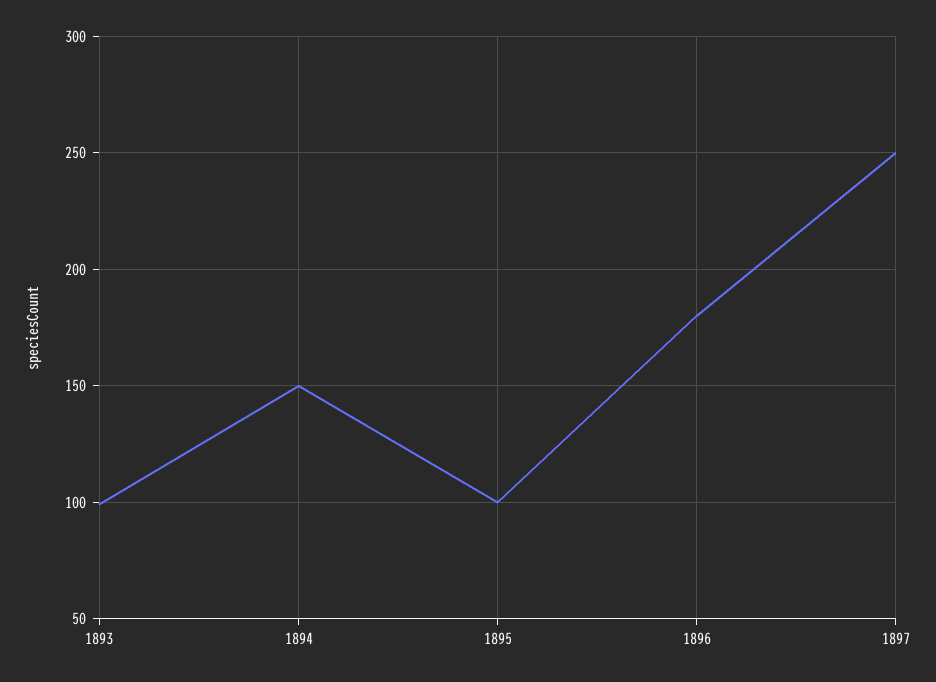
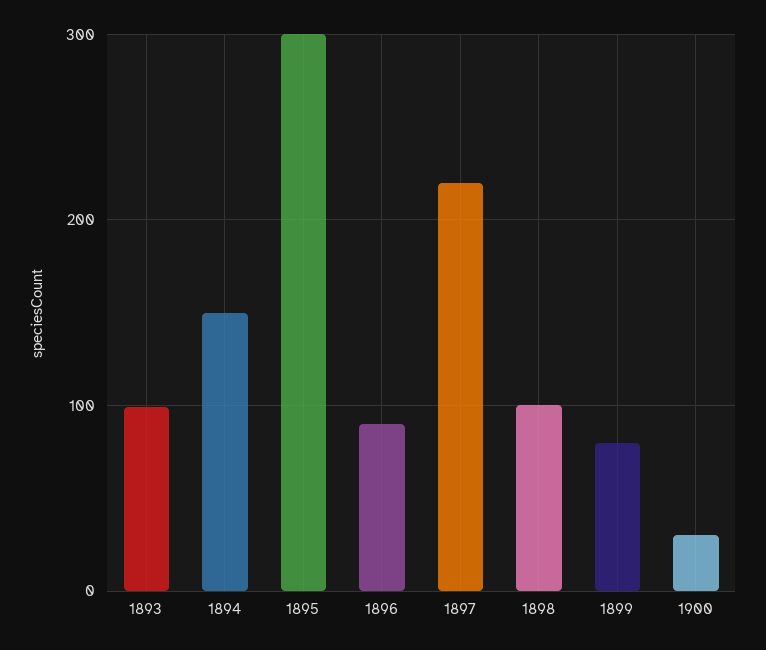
1895: 100 -> 300
1896: 180 -> 90
1897: 250 -> 220
1898: none -> 100
1899: none -> 80
1900: none -> 30

